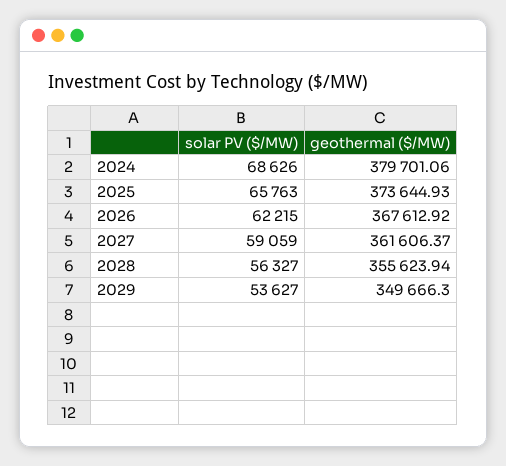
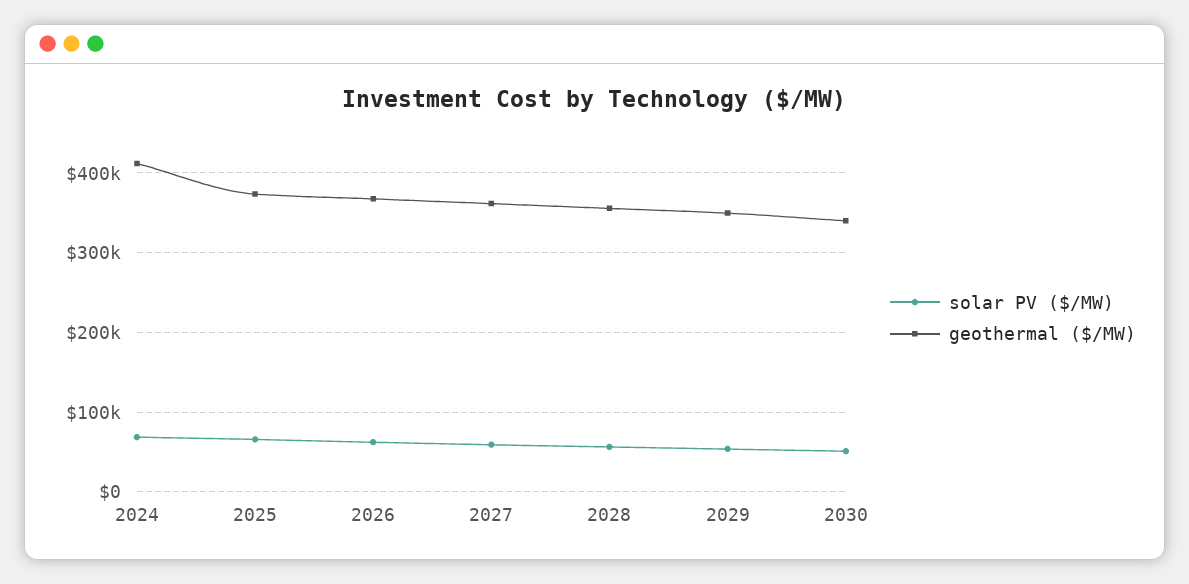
geothermal ($/MW), 2024: 379701.06 -> 410000
solar PV ($/MW), 2030: none -> 50000
geothermal ($/MW), 2030: none -> 340000

